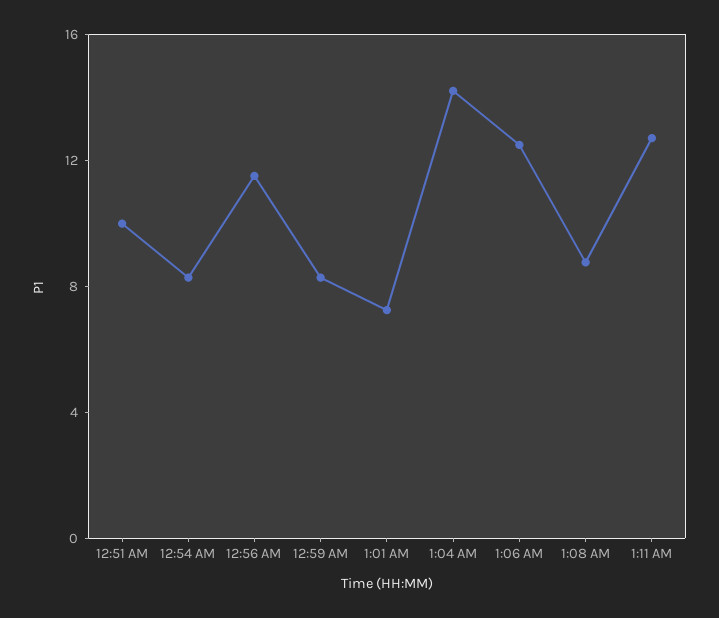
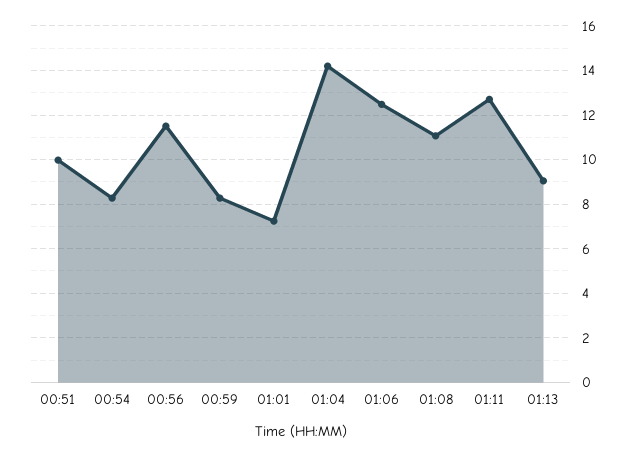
1:08 AM: 9 -> 11
01:13: none -> 9

